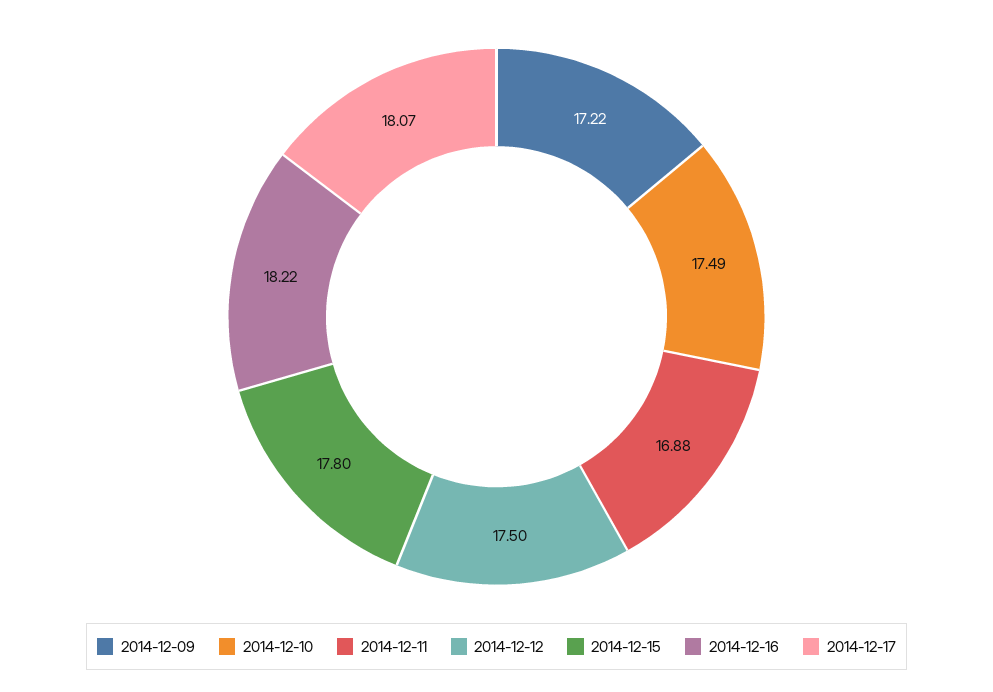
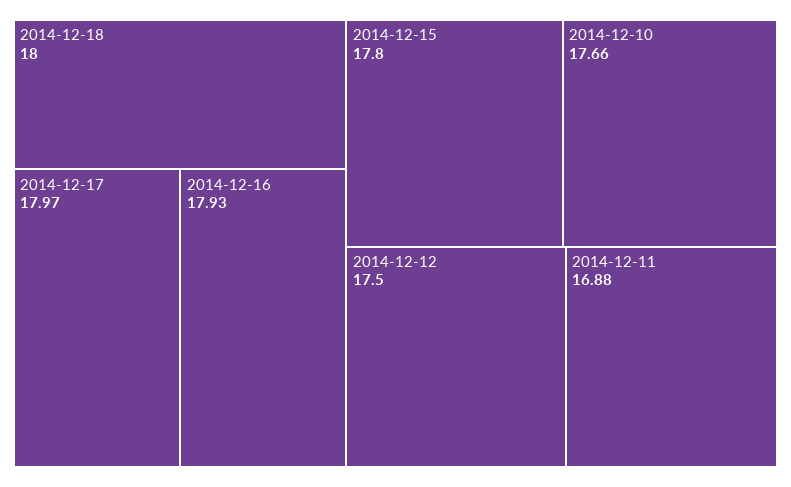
2014-12-09: 17.22 -> none
2014-12-10: 17.49 -> 17.66
2014-12-16: 18.22 -> 17.93
2014-12-17: 18.07 -> 17.97
2014-12-18: none -> 18

